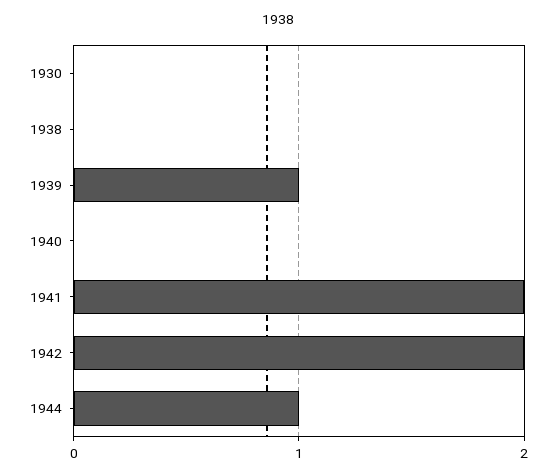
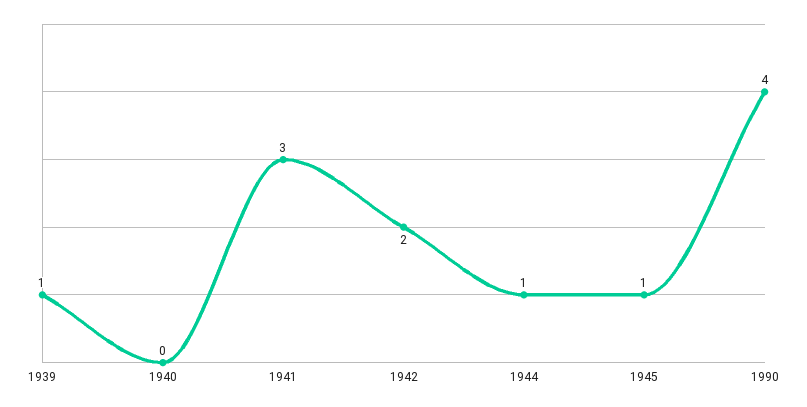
1930: 0 -> none
1938: 0 -> none
1941: 2 -> 3
1945: none -> 1
1990: none -> 4

